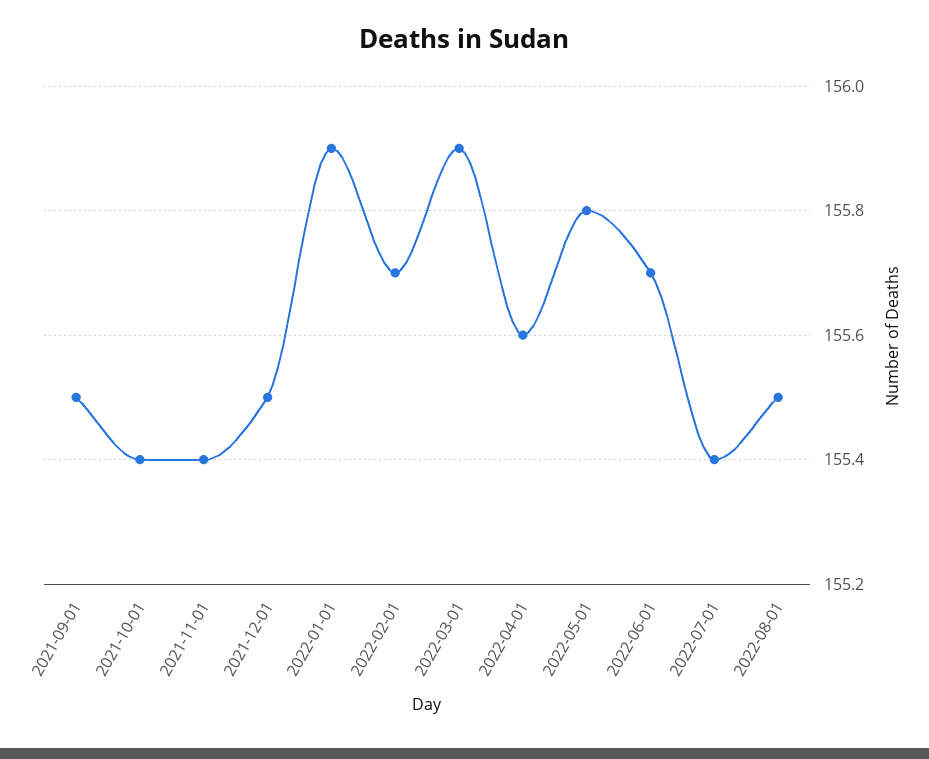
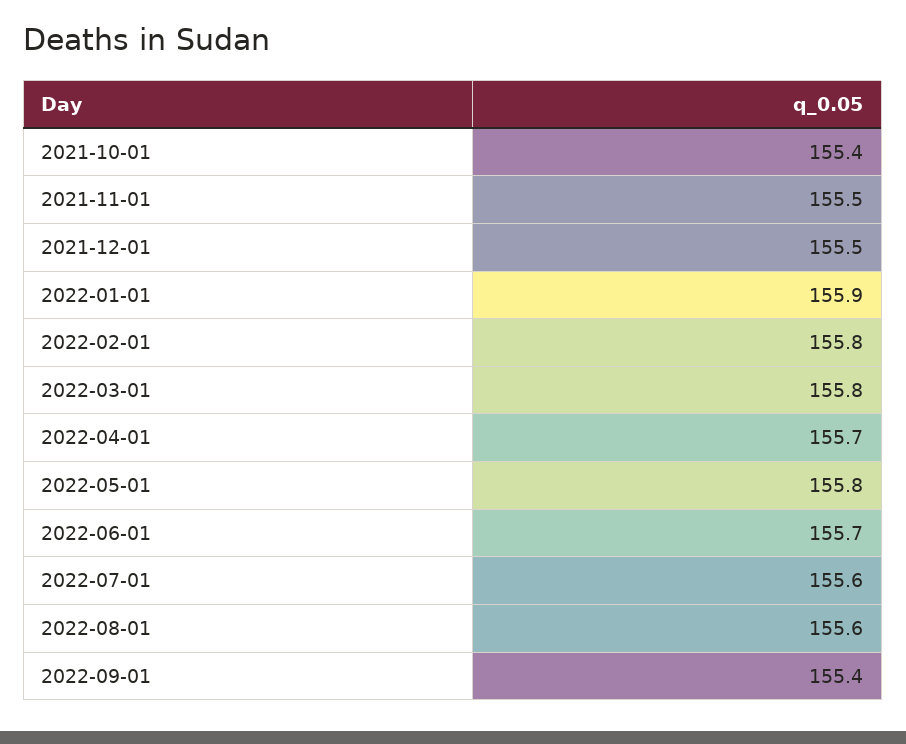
2021-09-01: 155.5 -> none
2021-11-01: 155.4 -> 155.5
2022-02-01: 155.7 -> 155.8
2022-03-01: 155.9 -> 155.8
2022-04-01: 155.6 -> 155.7
2022-07-01: 155.4 -> 155.6
2022-08-01: 155.5 -> 155.6
2022-09-01: none -> 155.4

